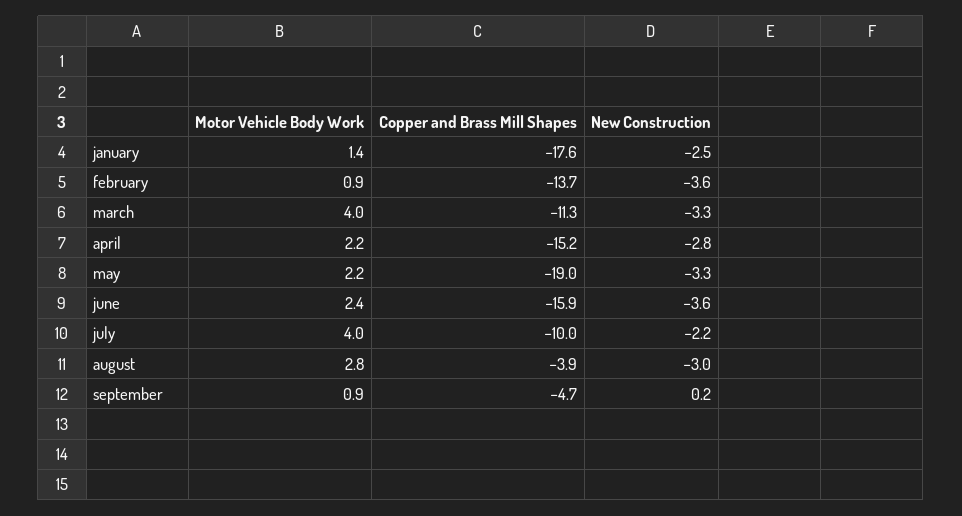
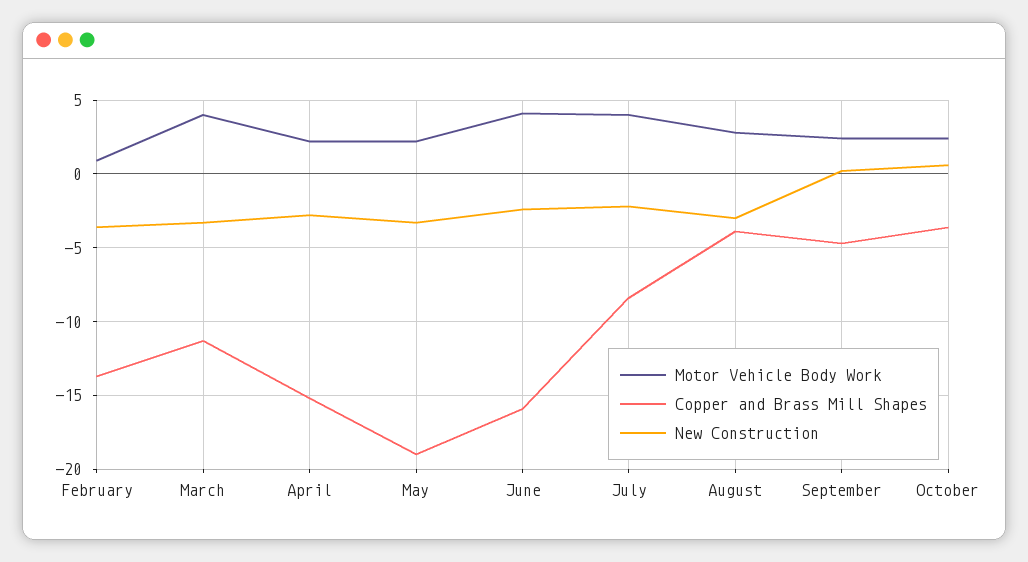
Motor Vehicle Body Work, january: 1.4 -> none
Copper and Brass Mill Shapes, january: -17.6 -> none
New Construction, january: -2.5 -> none
Motor Vehicle Body Work, june: 2.4 -> 4
New Construction, june: -3.6 -> -2.5
Copper and Brass Mill Shapes, july: -10 -> -8.5
Motor Vehicle Body Work, september: 0.9 -> 2.5
Motor Vehicle Body Work, October: none -> 2.5
Copper and Brass Mill Shapes, October: none -> -3.5
New Construction, October: none -> 0.5

